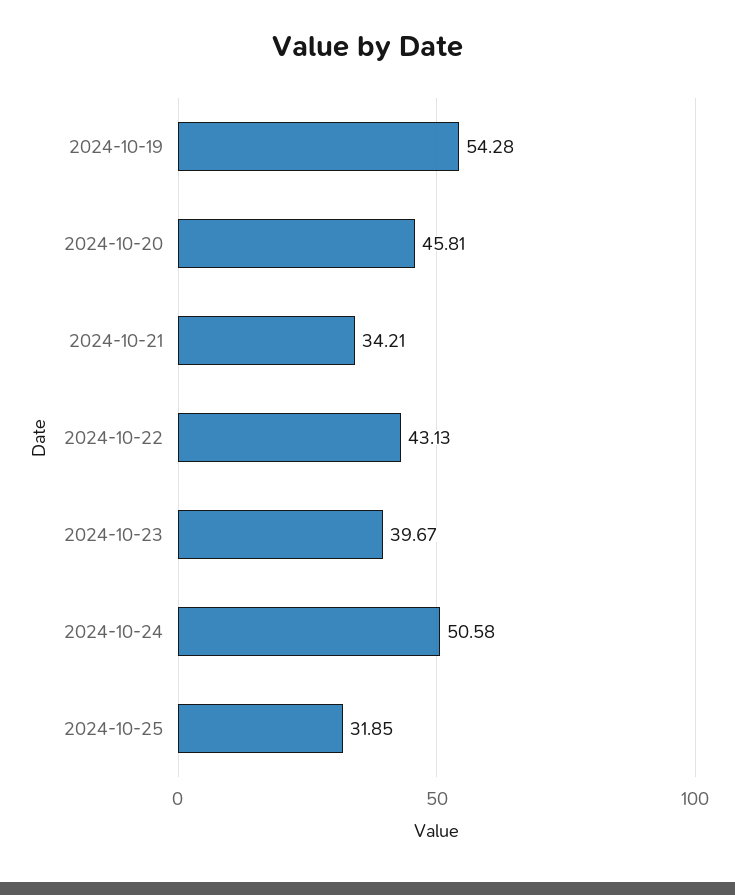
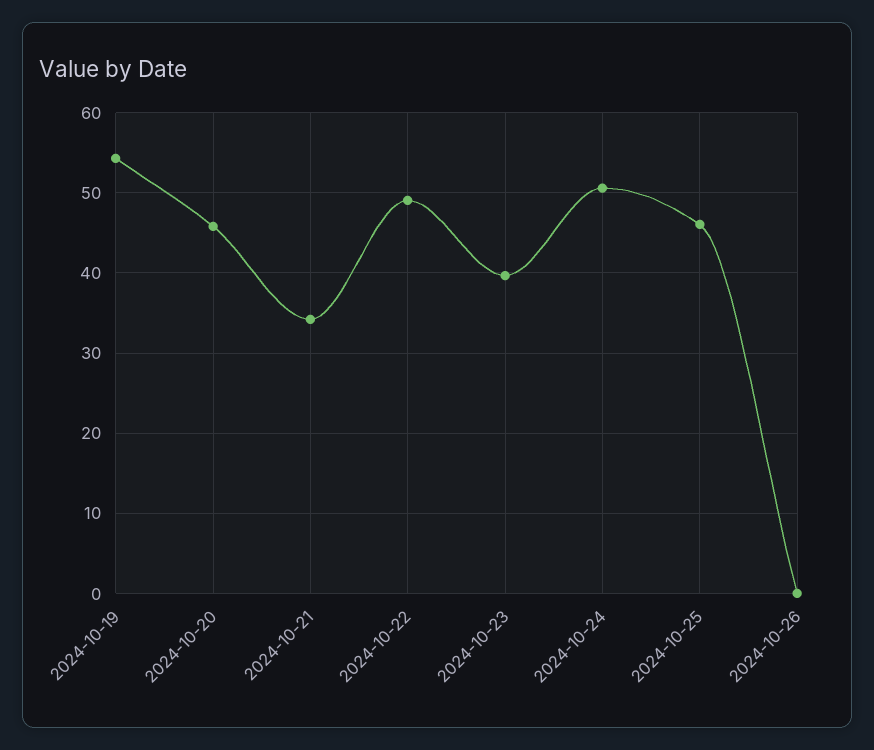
2024-10-22: 43.13 -> 49
2024-10-25: 31.85 -> 46
2024-10-26: none -> 0

